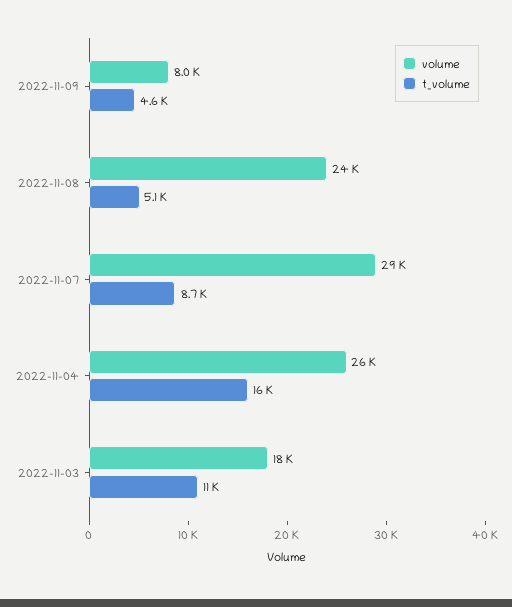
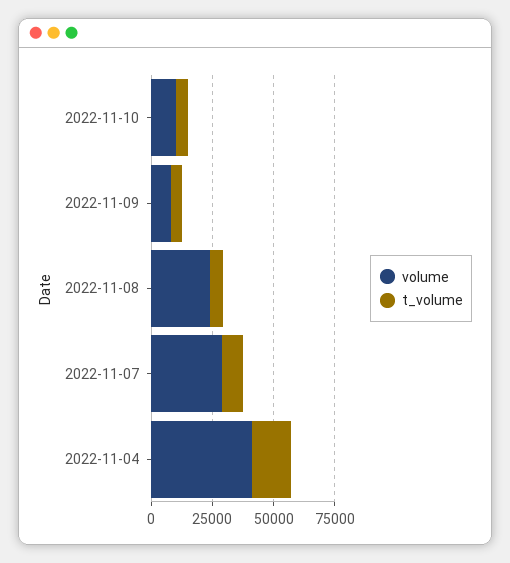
volume, 2022-11-04: 26000 -> 40000
volume, 2022-11-03: 18000 -> none
t_volume, 2022-11-03: 11000 -> none
volume, 2022-11-10: none -> 10000
t_volume, 2022-11-10: none -> 5000

